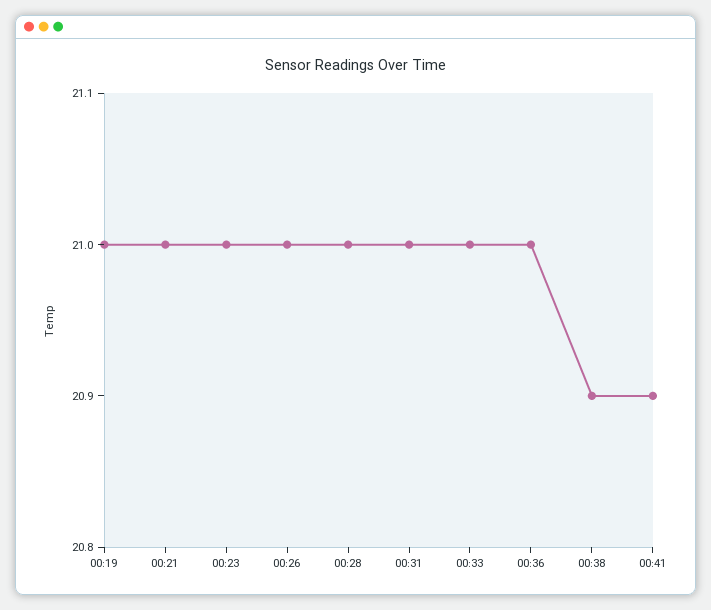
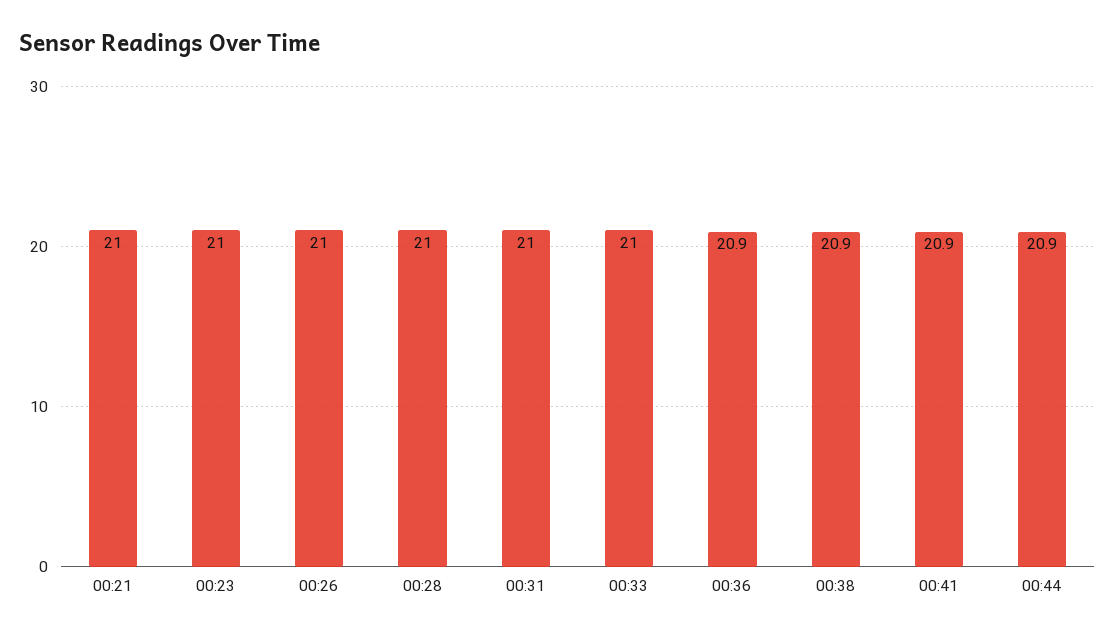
00:19: 21 -> none
00:36: 21 -> 20.9
00:44: none -> 20.9

